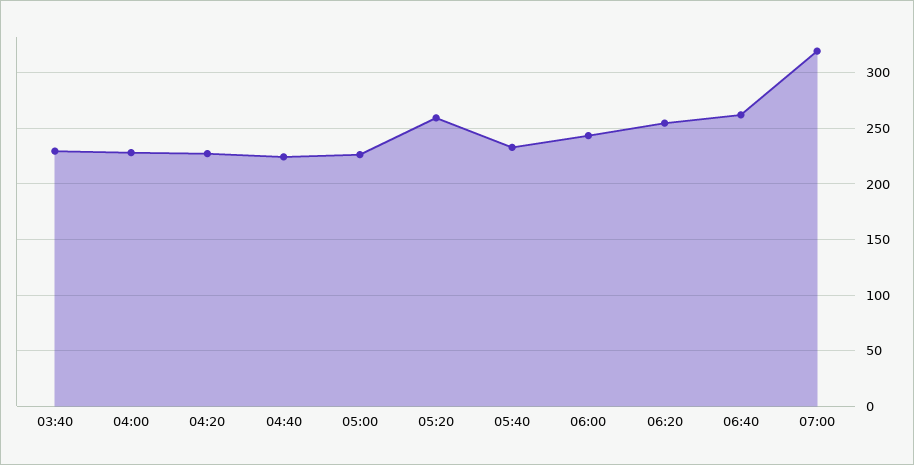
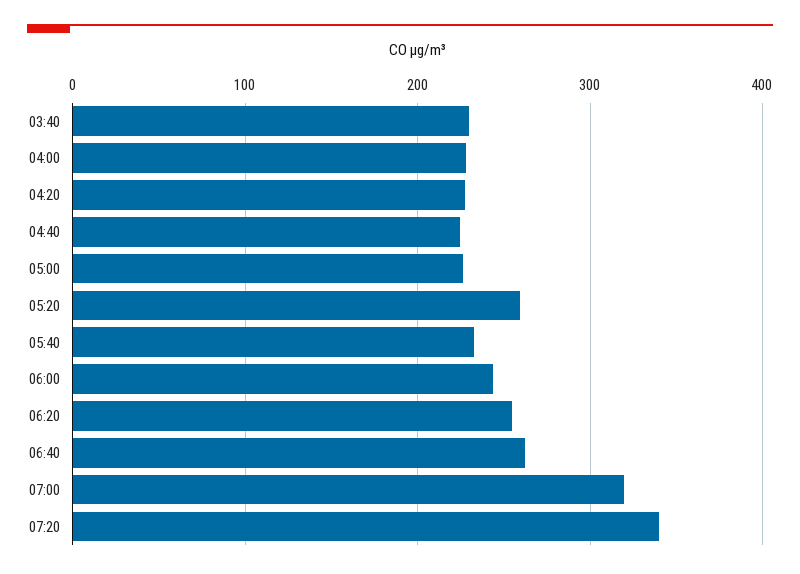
07:20: none -> 340

